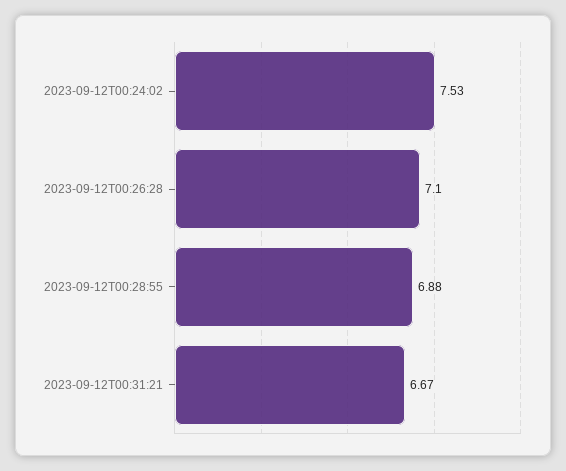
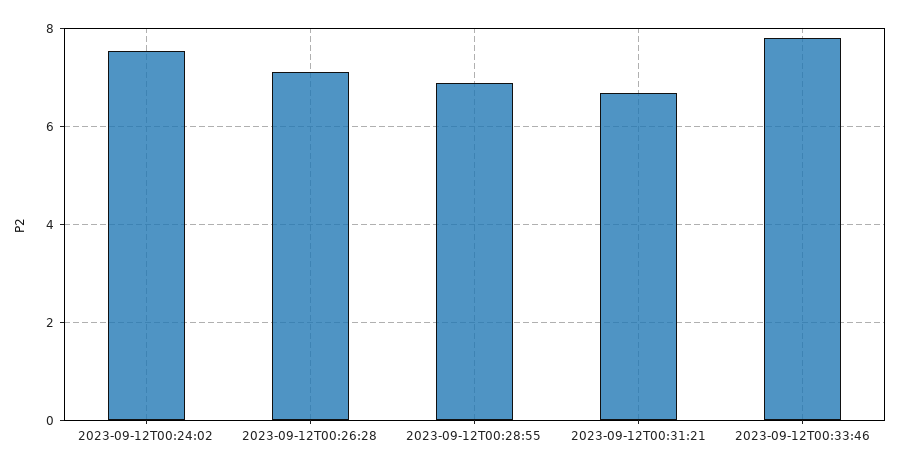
2023-09-12T00:33:46: none -> 7.8

